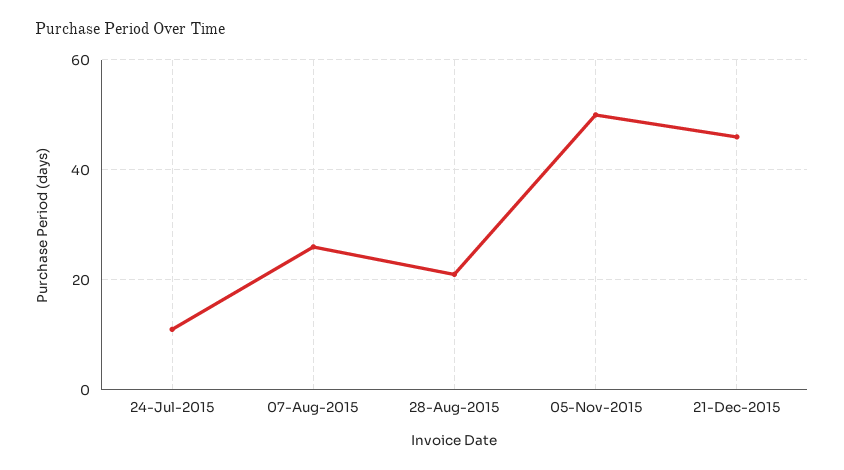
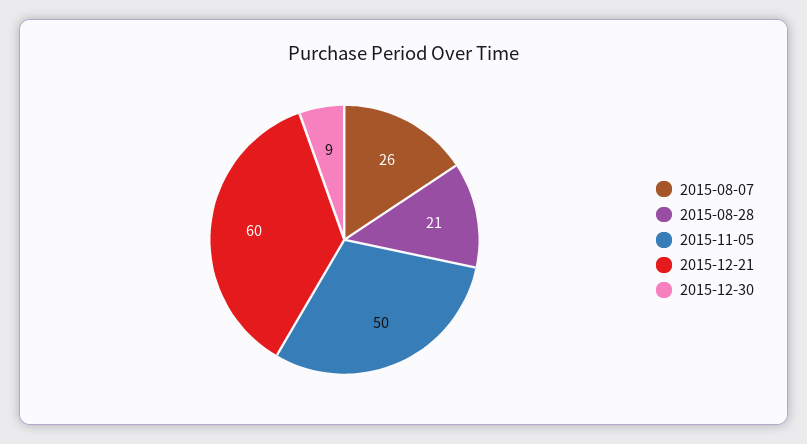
24-Jul-2015: 10 -> none
21-Dec-2015: 45 -> 60
2015-12-30: none -> 9

